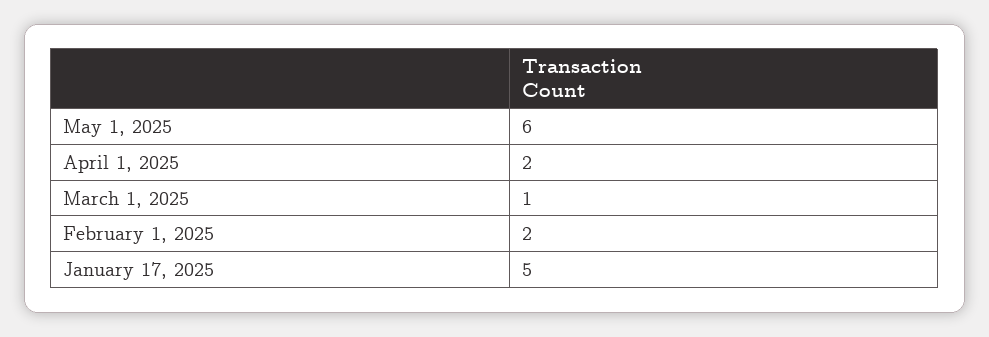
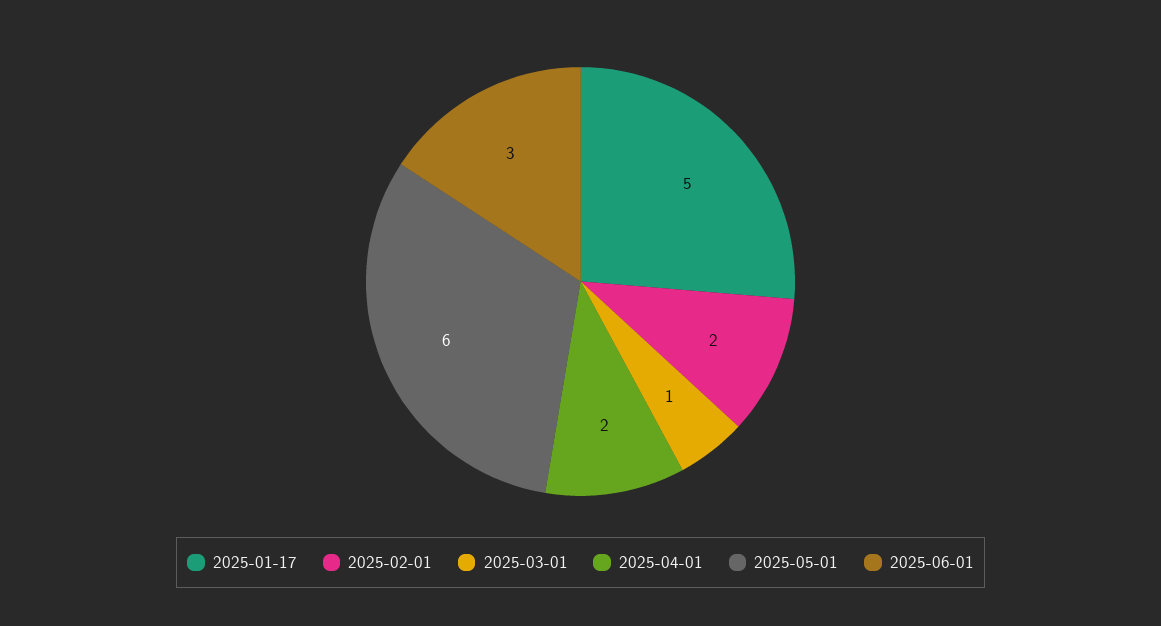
2025-06-01: none -> 3

